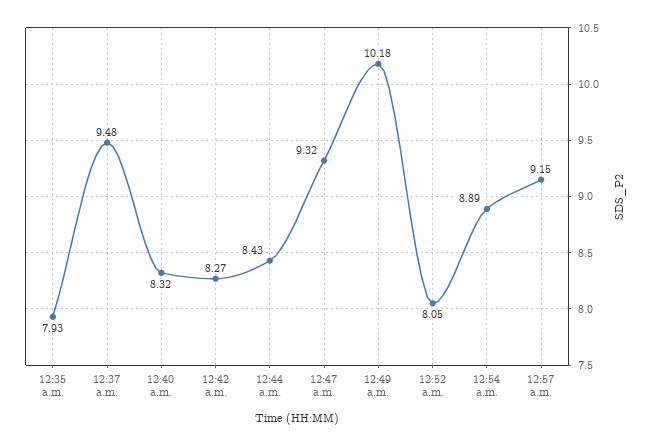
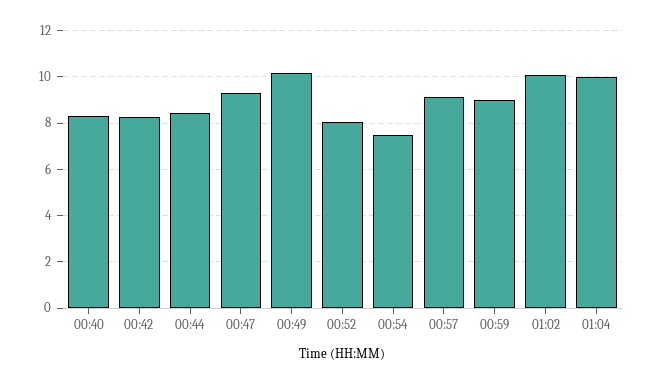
12:35 a.m.: 7.93 -> none
12:37 a.m.: 9.48 -> none
12:54 a.m.: 8.89 -> 7.5
00:59: none -> 9
01:02: none -> 10
01:04: none -> 10

